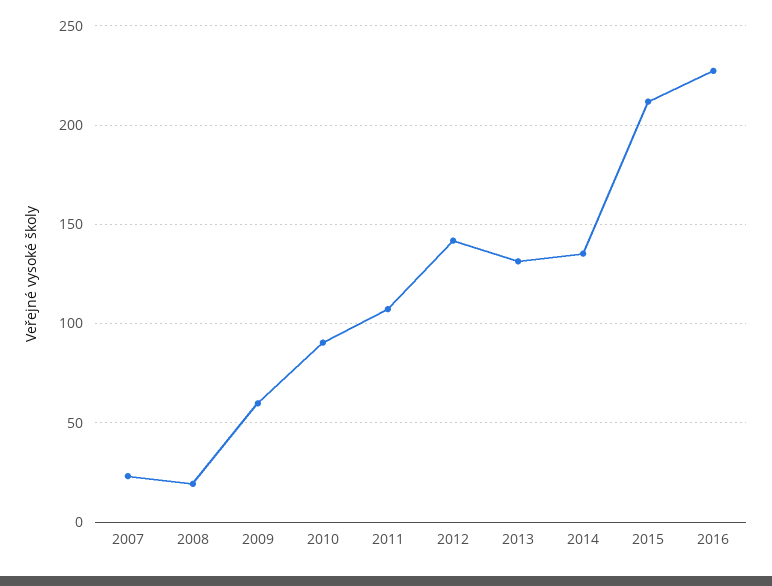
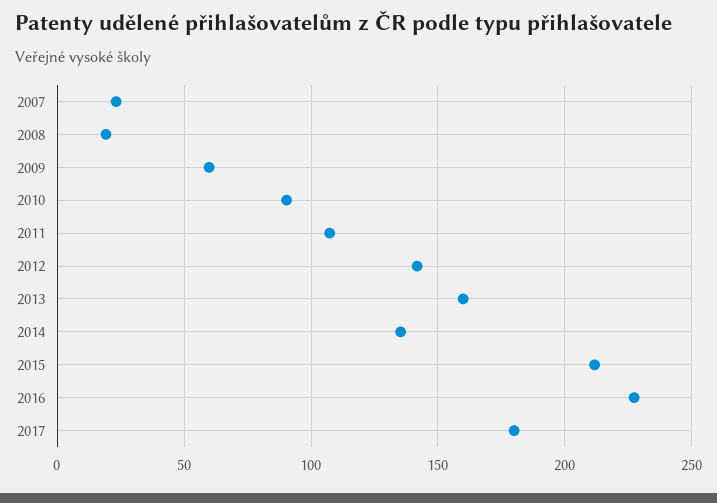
2013: 130 -> 160
2017: none -> 180

